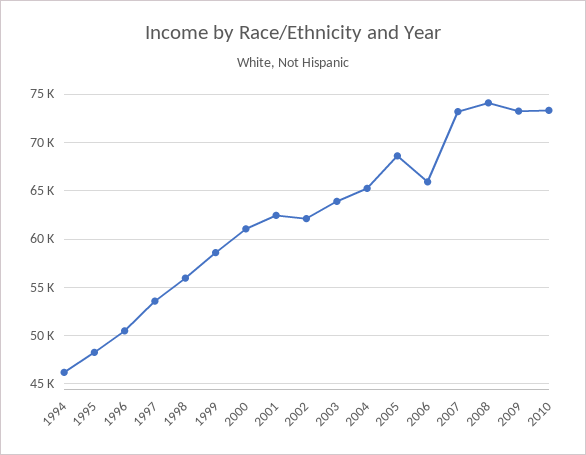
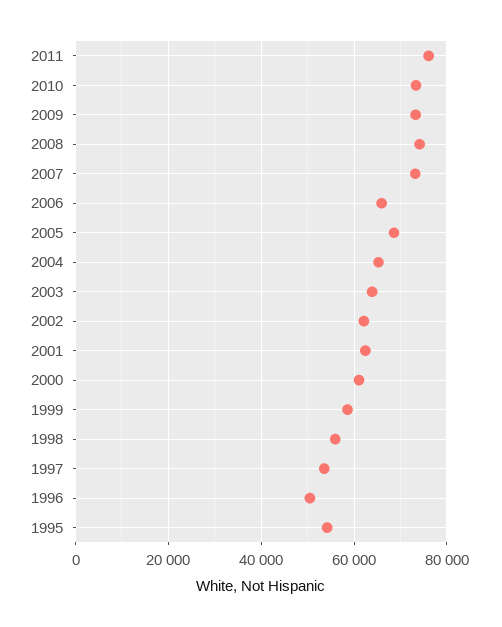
1994: 46000 -> none
1995: 48000 -> 54000
2011: none -> 76000

